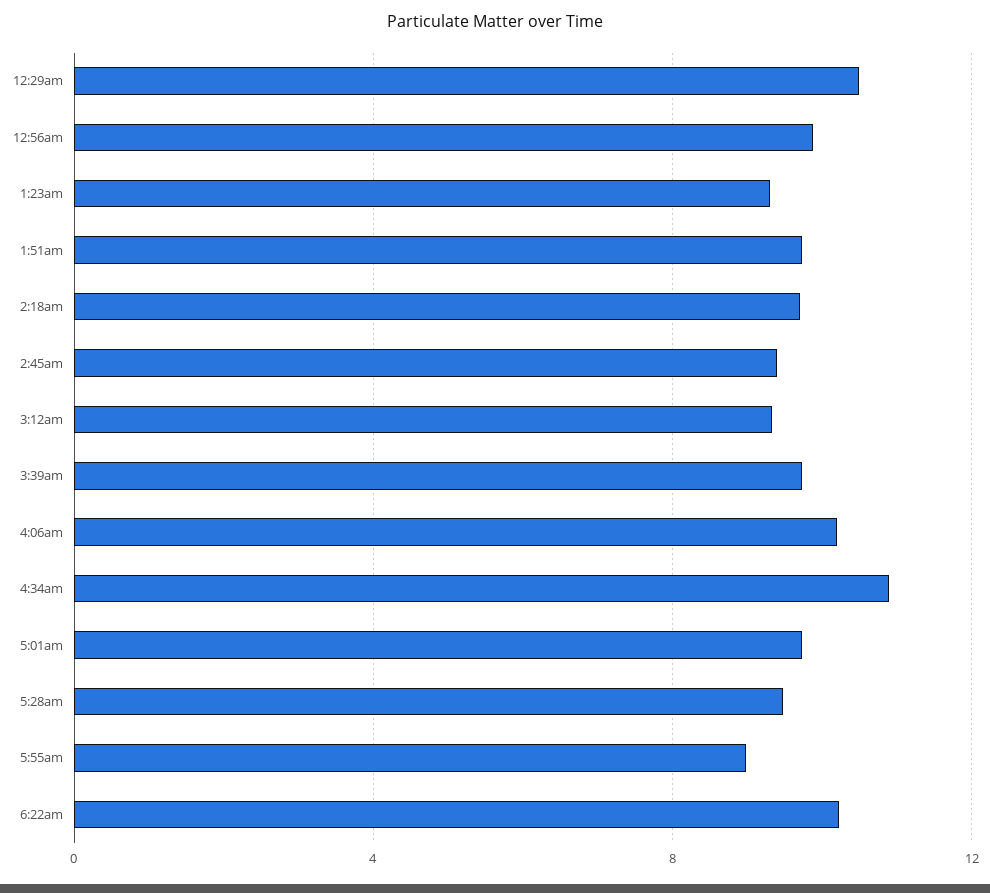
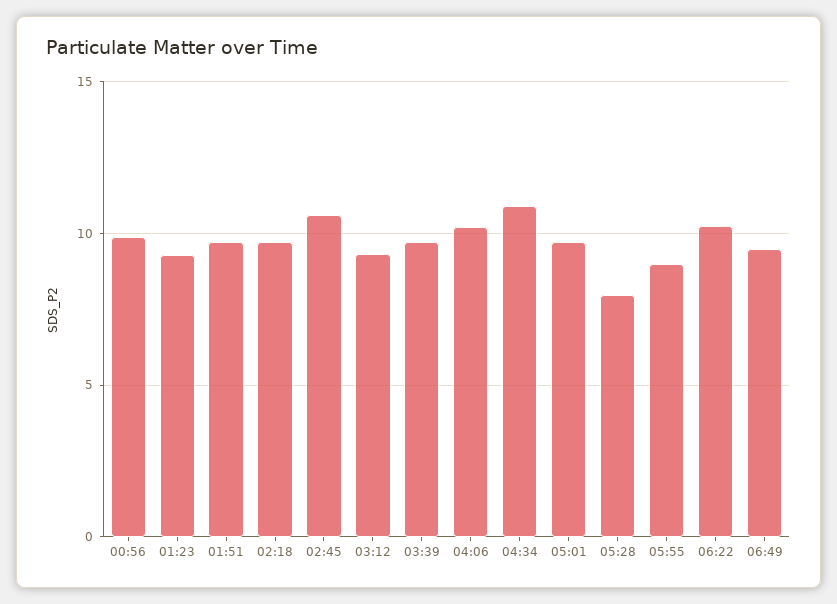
12:29am: 10.5 -> none
2:45am: 9.5 -> 10.5
5:28am: 9.5 -> 8
06:49: none -> 9.5

